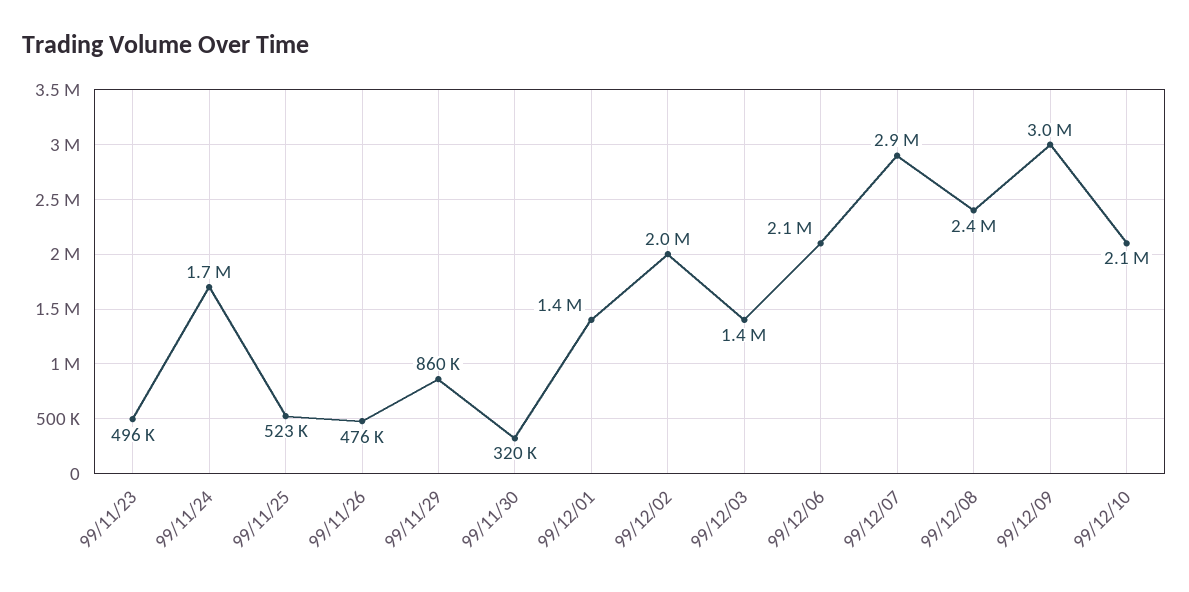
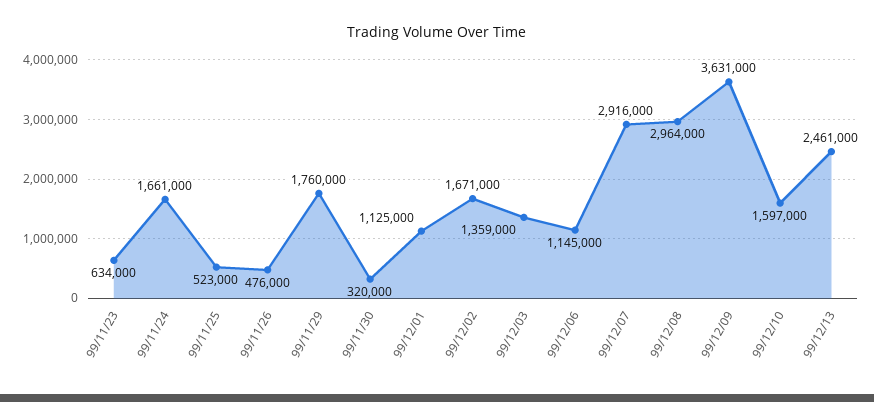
99/11/23: 496000 -> 634000
99/11/29: 860000 -> 1760000
99/12/01: 1400000 -> 1125000
99/12/02: 2000000 -> 1671000
99/12/06: 2100000 -> 1145000
99/12/08: 2400000 -> 2964000
99/12/09: 3000000 -> 3631000
99/12/10: 2100000 -> 1597000
99/12/13: none -> 2461000

